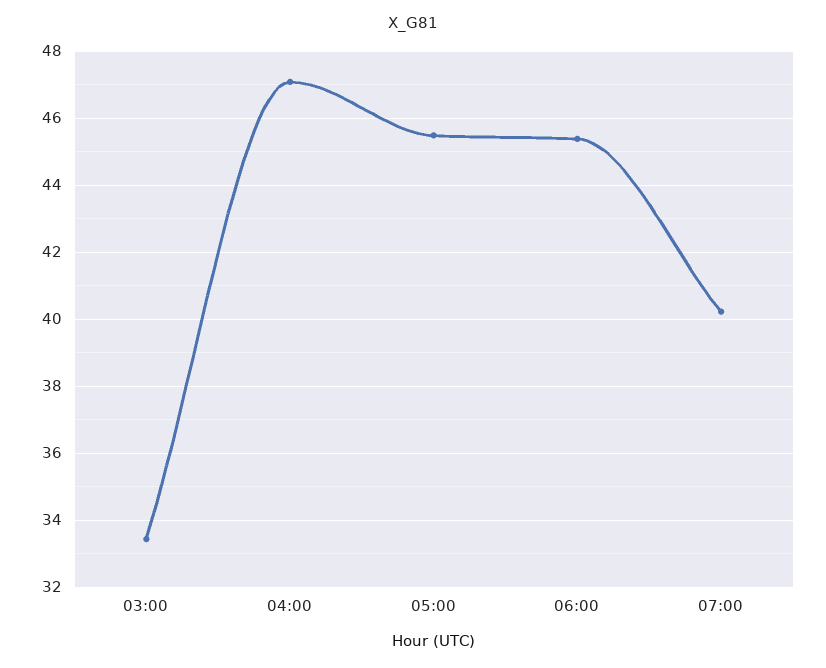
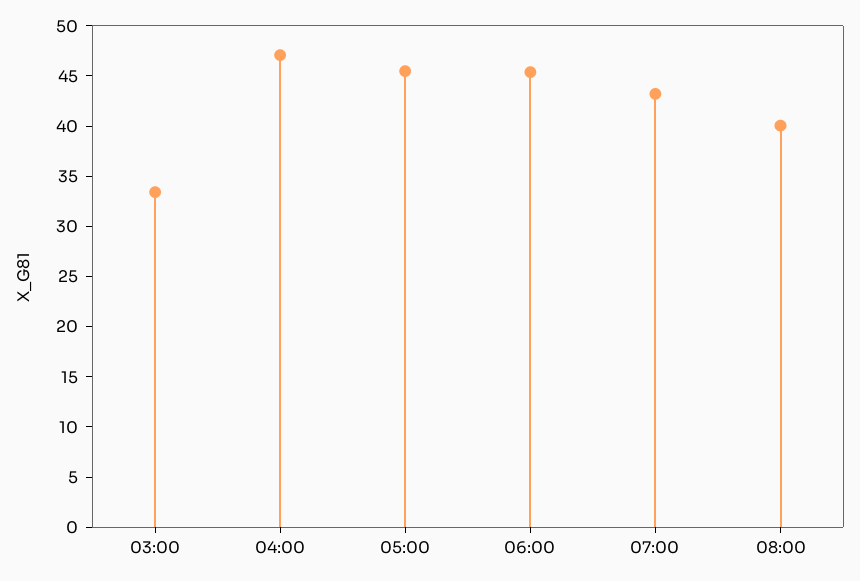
07:00: 40.2 -> 43
08:00: none -> 40

